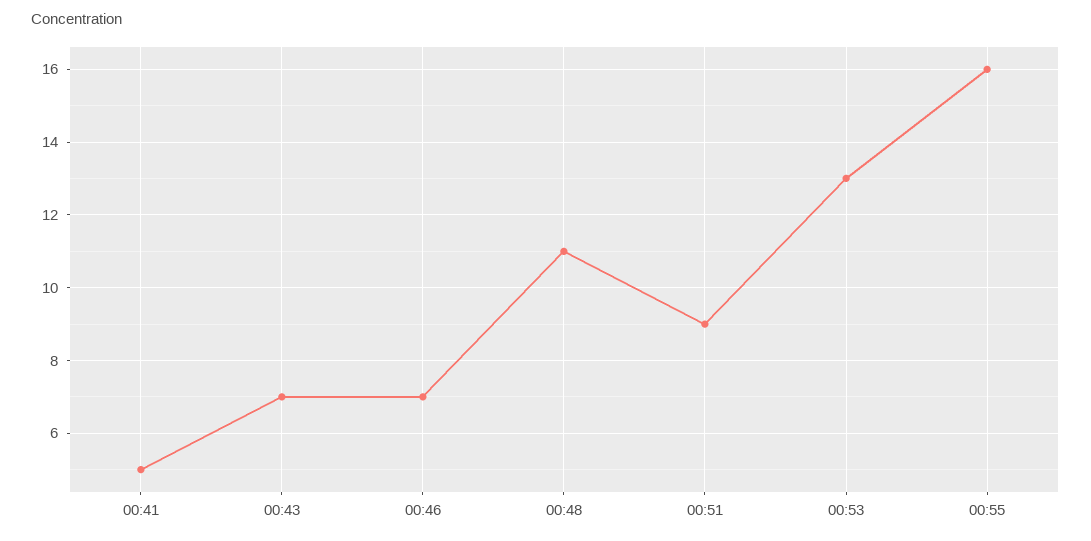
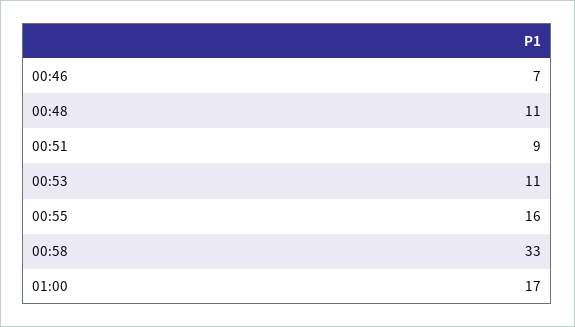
00:41: 5 -> none
00:43: 7 -> none
00:53: 13 -> 11
00:58: none -> 33
01:00: none -> 17

